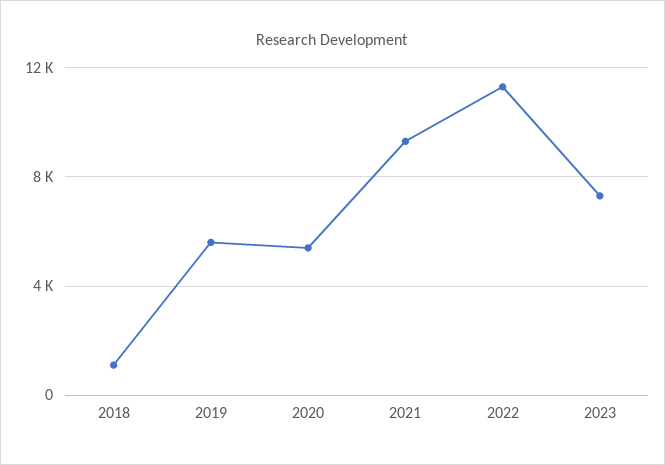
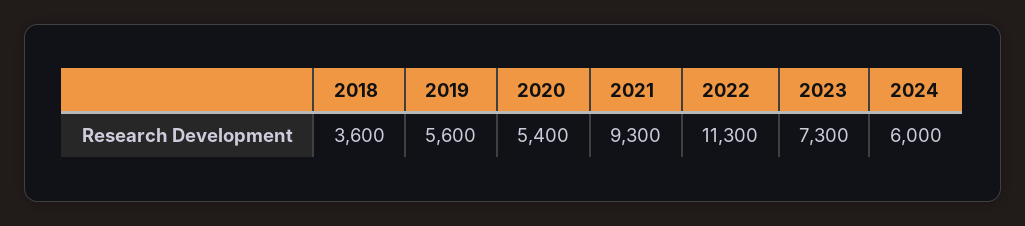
2018: 1000 -> 3600
2024: none -> 6000

